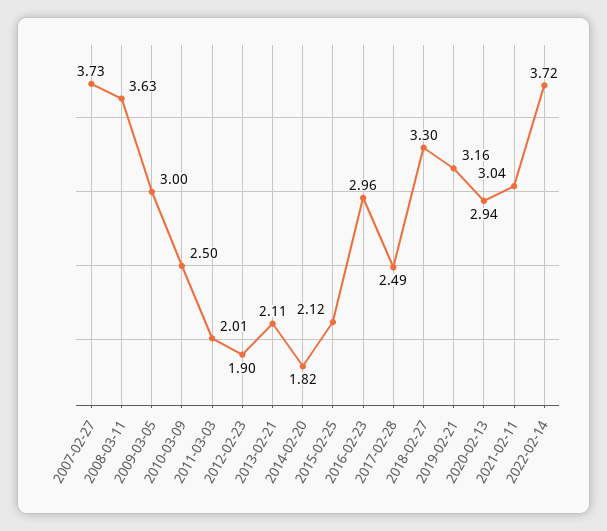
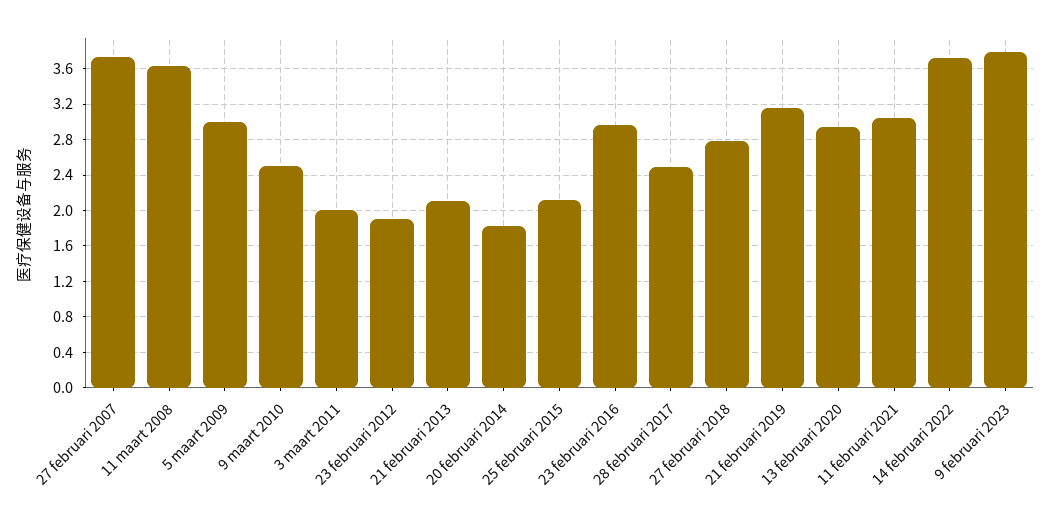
2018-02-27: 3.3 -> 2.8
9 februari 2023: none -> 3.8

